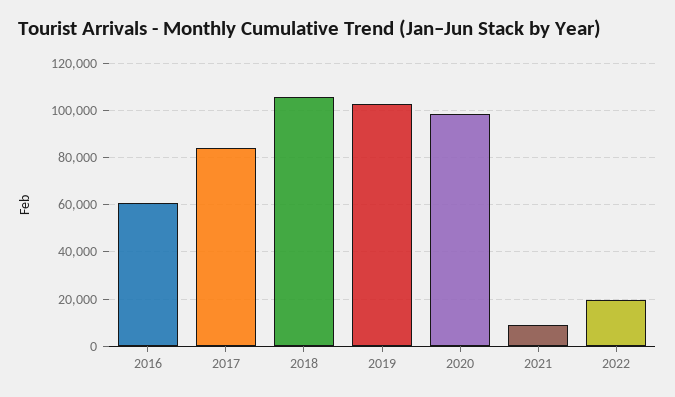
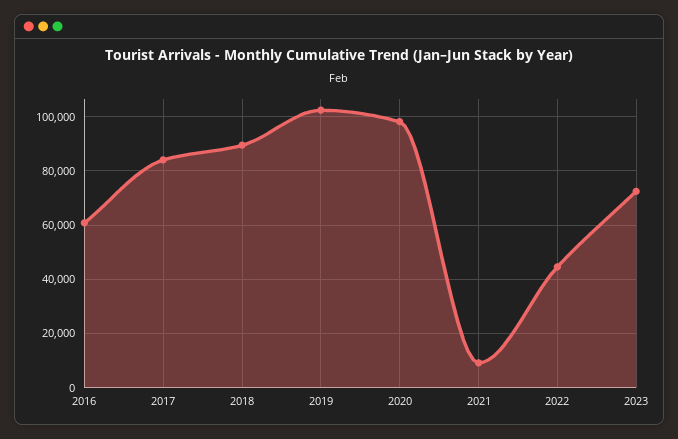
2018: 105000 -> 90000
2022: 20000 -> 45000
2023: none -> 72500

